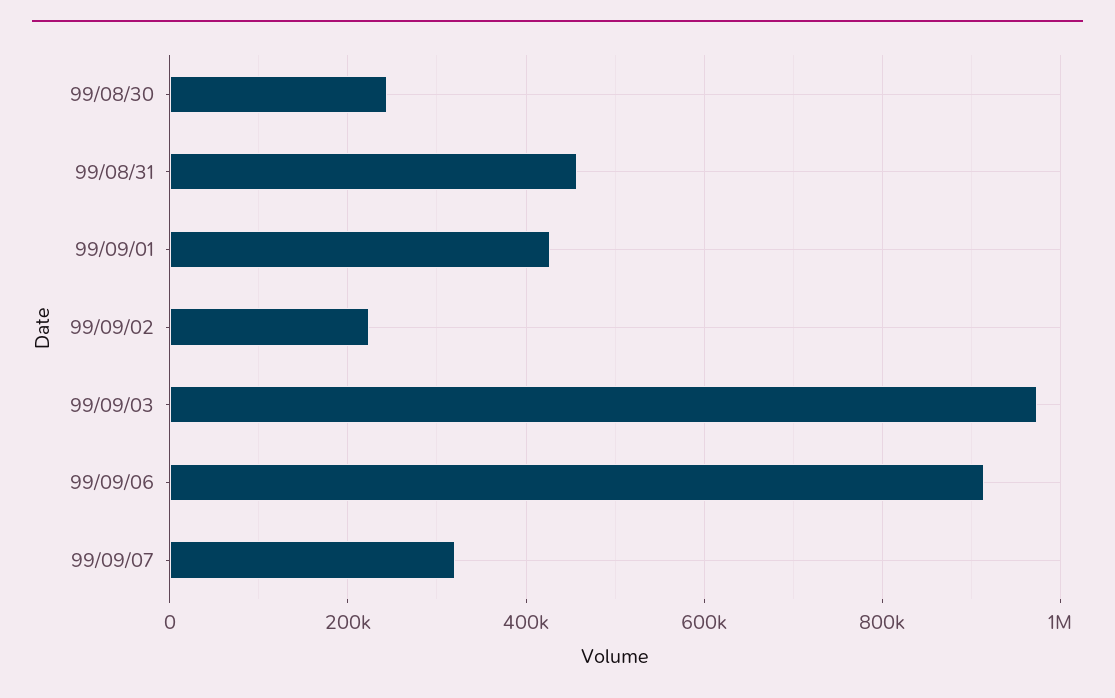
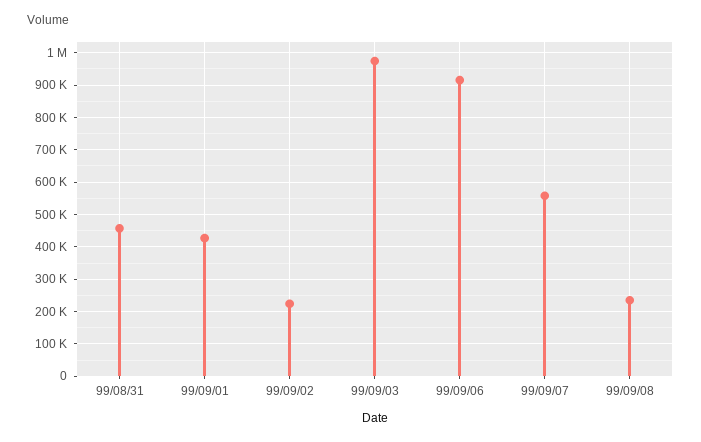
99/08/30: 240000 -> none
99/09/07: 320000 -> 560000
99/09/08: none -> 240000

